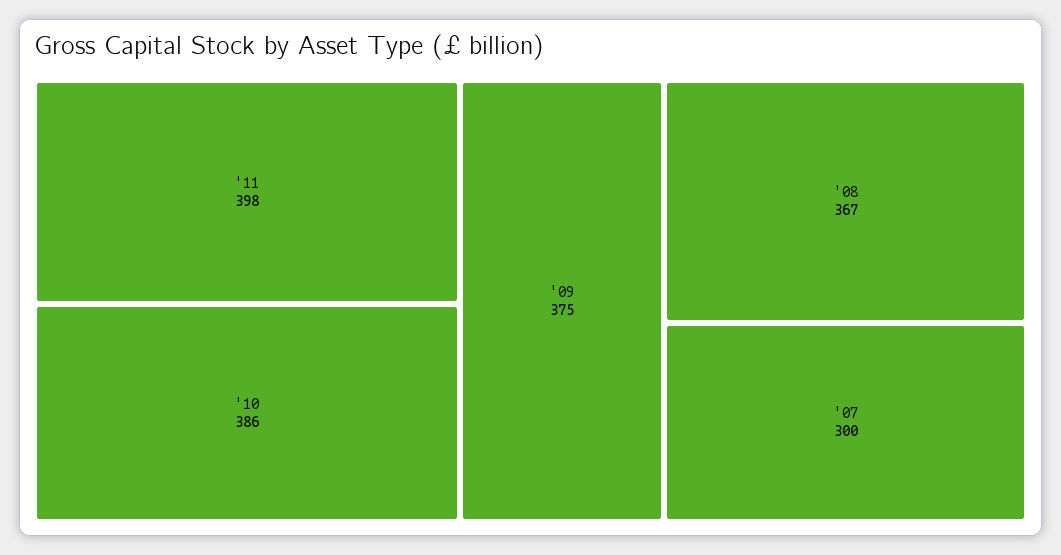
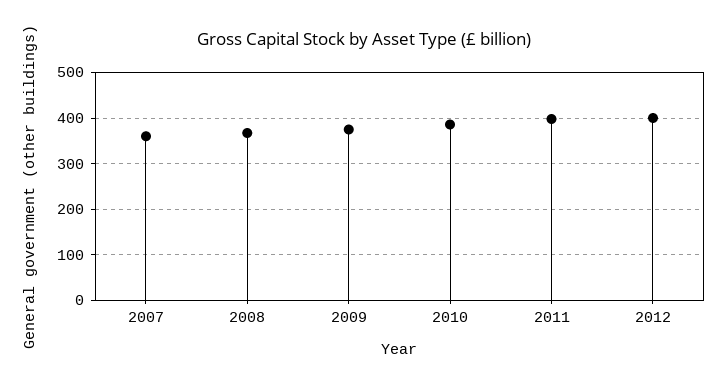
'07: 300 -> 360
2012: none -> 400

